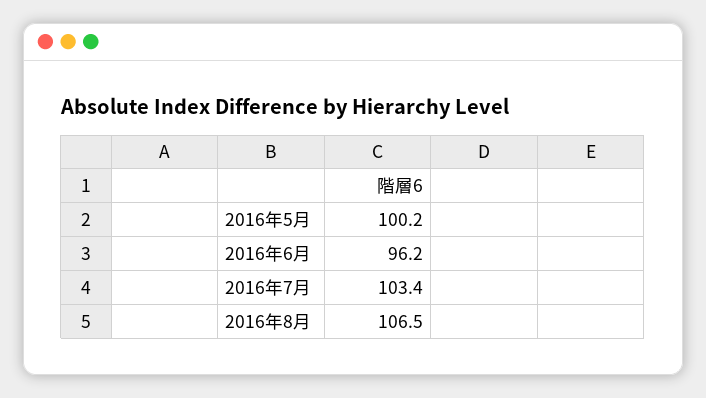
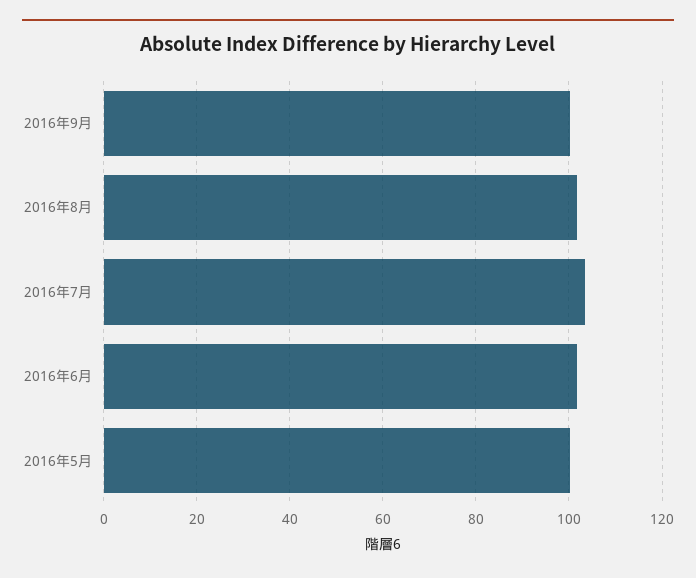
2016年6月: 96.2 -> 102
2016年8月: 106.5 -> 102
2016年9月: none -> 100

